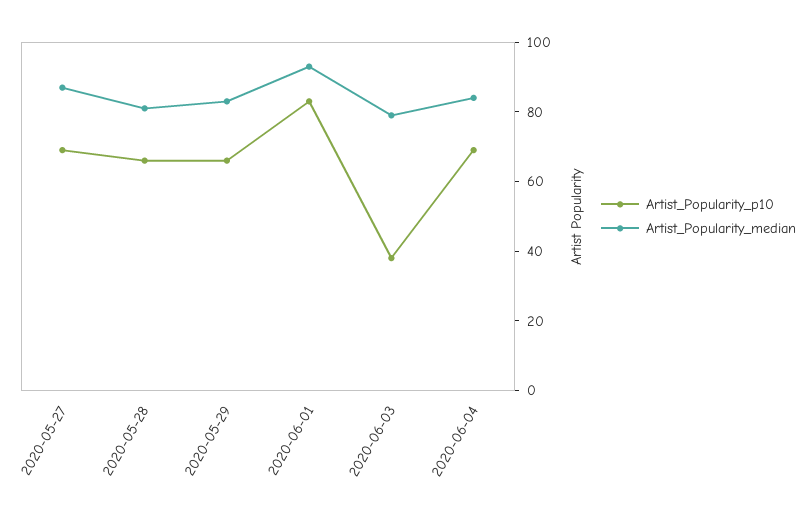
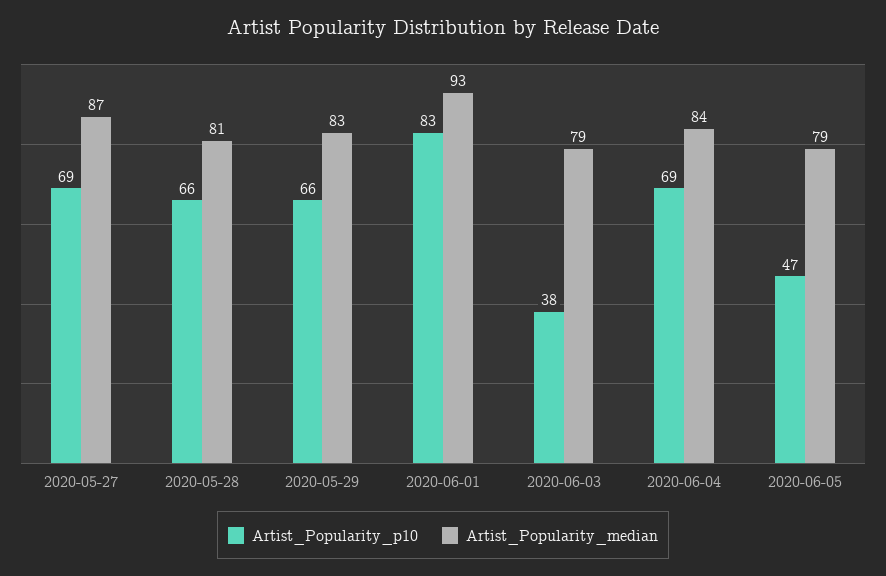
Artist_Popularity_p10, 2020-06-05: none -> 47
Artist_Popularity_median, 2020-06-05: none -> 79

